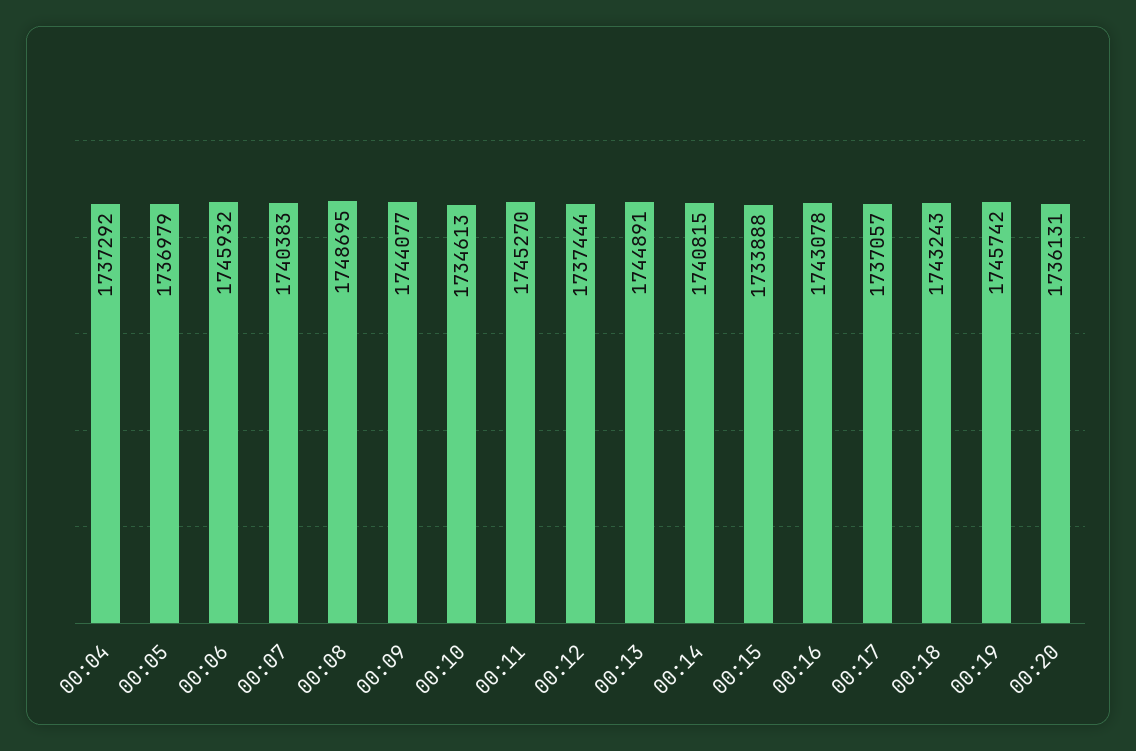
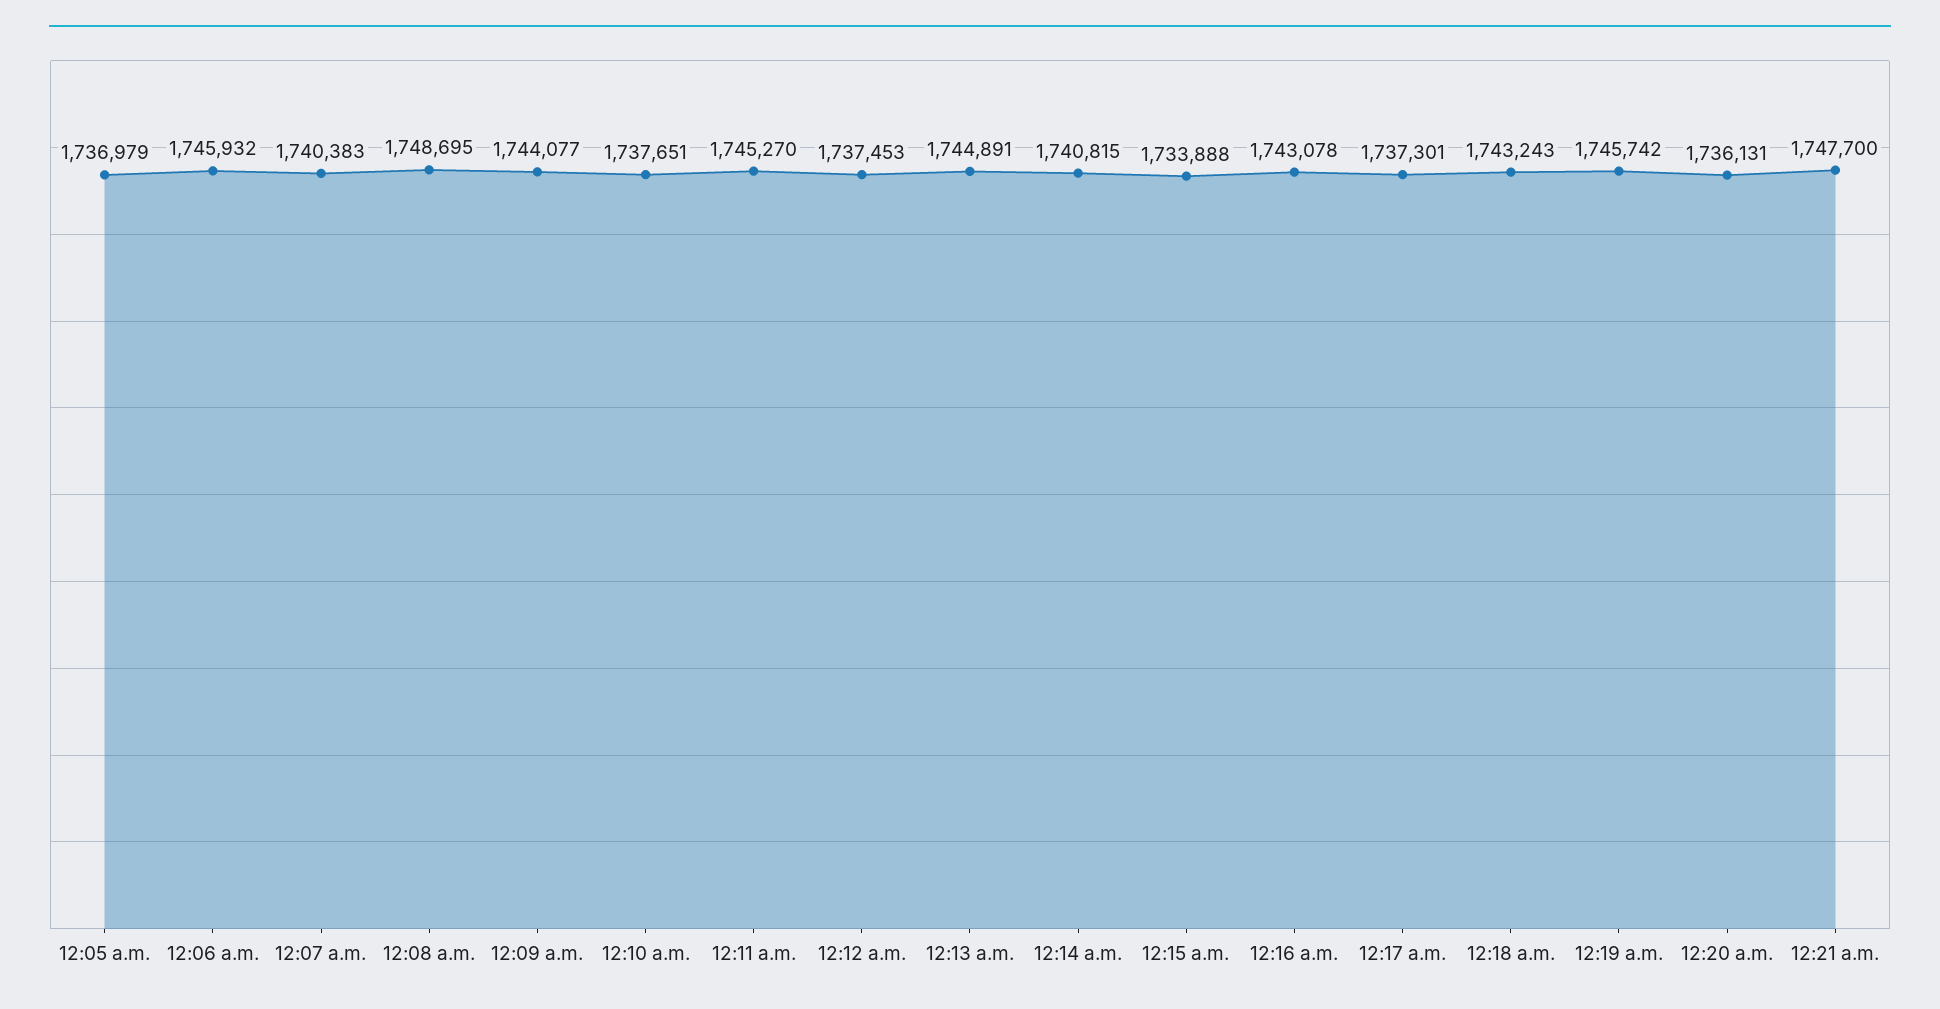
00:04: 1737292 -> none
00:10: 1734613 -> 1737651
00:12: 1737444 -> 1737453
00:17: 1737057 -> 1737301
12:21 a.m.: none -> 1747700

